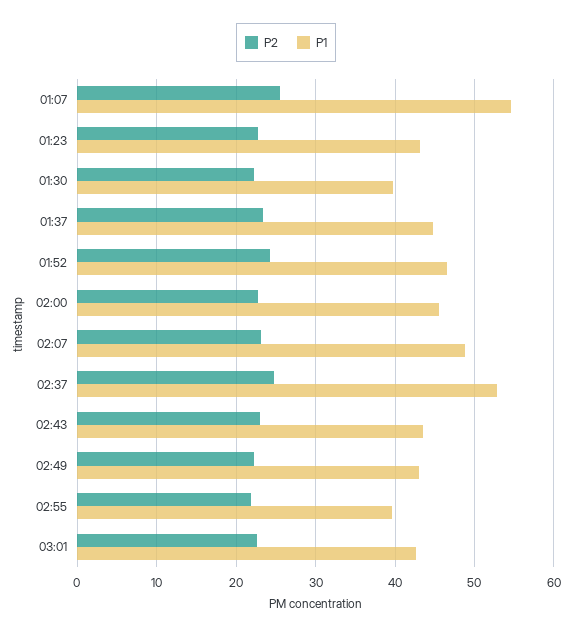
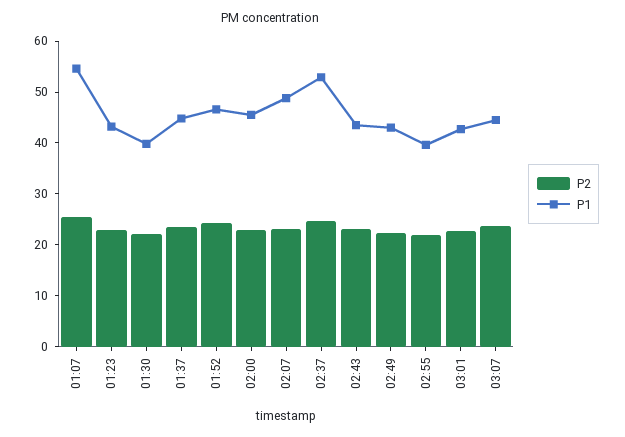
P2, 03:07: none -> 24
P1, 03:07: none -> 44

